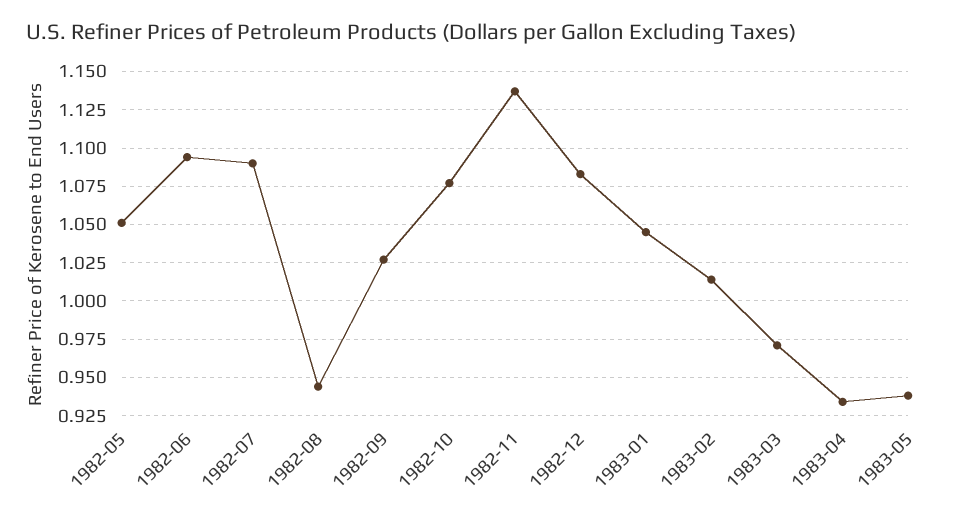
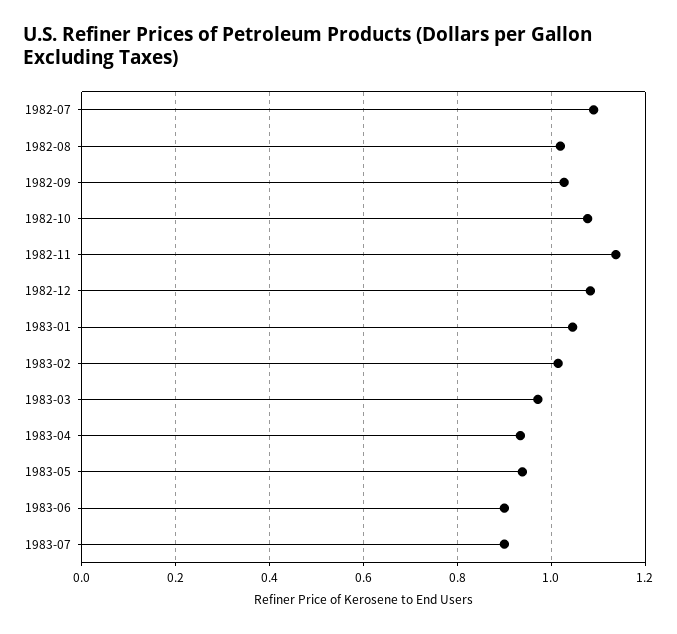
1982-05: 1.05 -> none
1982-06: 1.095 -> none
1982-08: 0.945 -> 1.02
1983-06: none -> 0.9
1983-07: none -> 0.9

